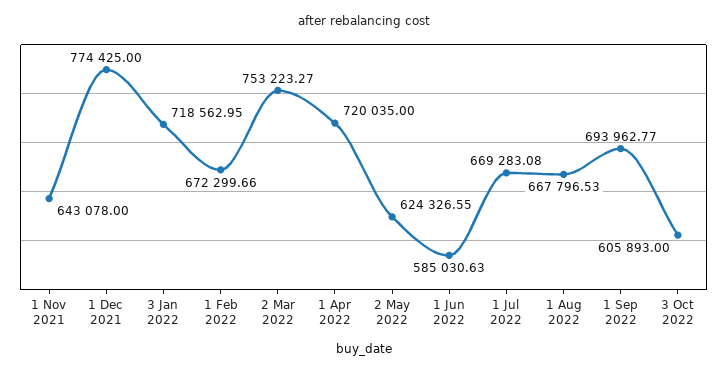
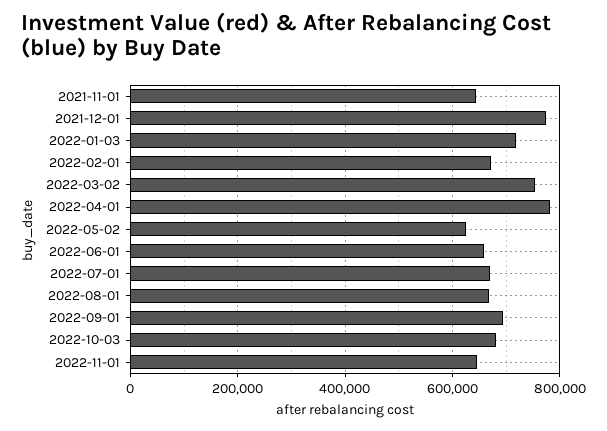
1 Apr 2022: 720035 -> 780000
1 Jun 2022: 585030.63 -> 660000
3 Oct 2022: 605893 -> 680000
2022-11-01: none -> 640000

